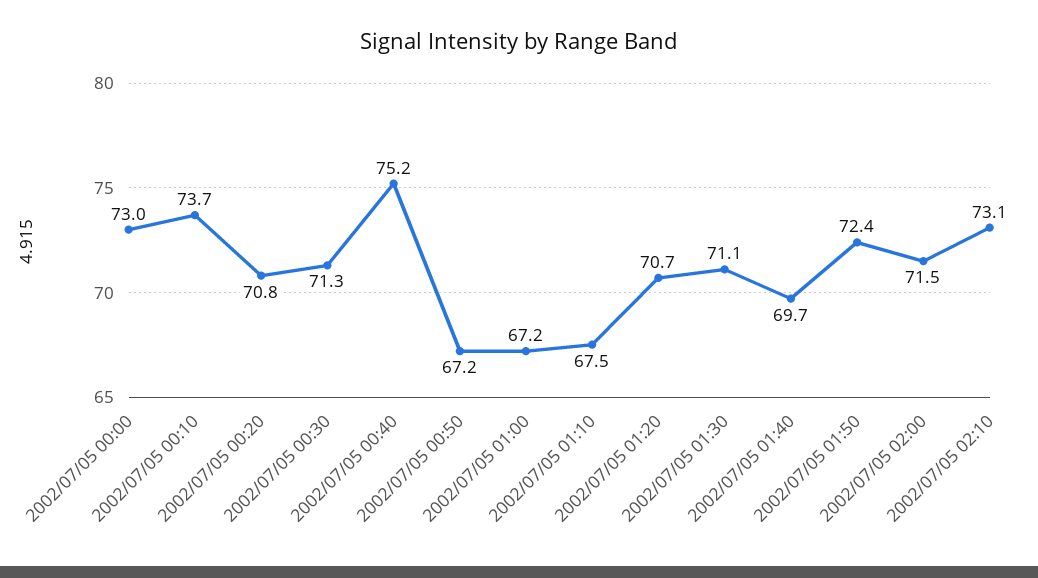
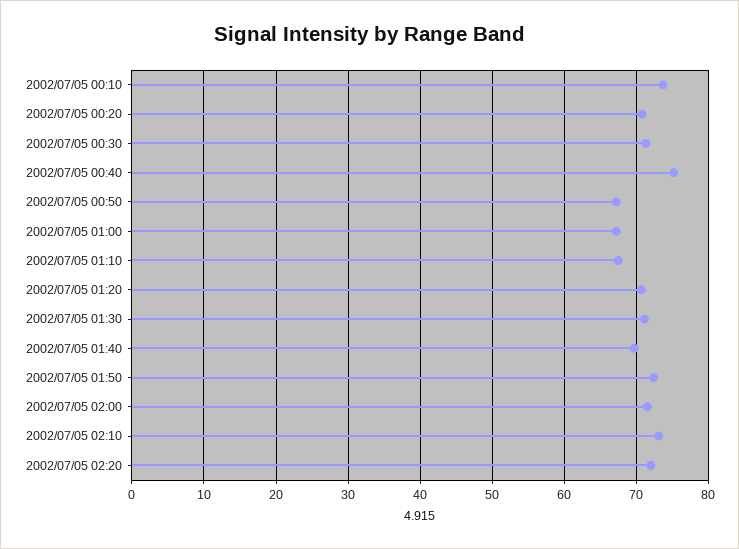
2002/07/05 00:00: 73 -> none
2002/07/05 02:20: none -> 72

